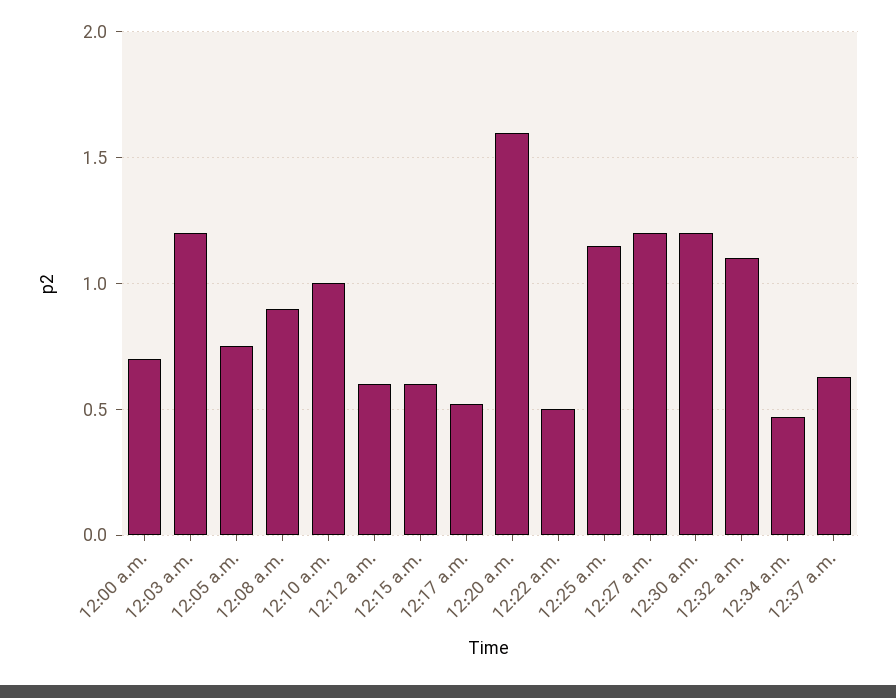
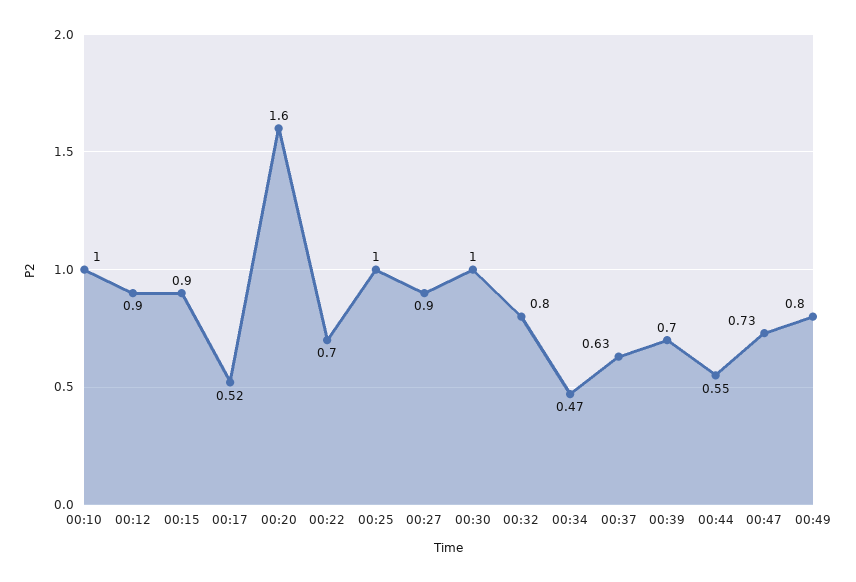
12:00 a.m.: 0.7 -> none
12:03 a.m.: 1.2 -> none
12:05 a.m.: 0.75 -> none
12:08 a.m.: 0.9 -> none
12:12 a.m.: 0.6 -> 0.9
12:15 a.m.: 0.6 -> 0.9
12:22 a.m.: 0.5 -> 0.7
12:25 a.m.: 1.15 -> 1
12:27 a.m.: 1.2 -> 0.9
12:30 a.m.: 1.2 -> 1
12:32 a.m.: 1.1 -> 0.8
00:39: none -> 0.7
00:44: none -> 0.55
00:47: none -> 0.73
00:49: none -> 0.8

